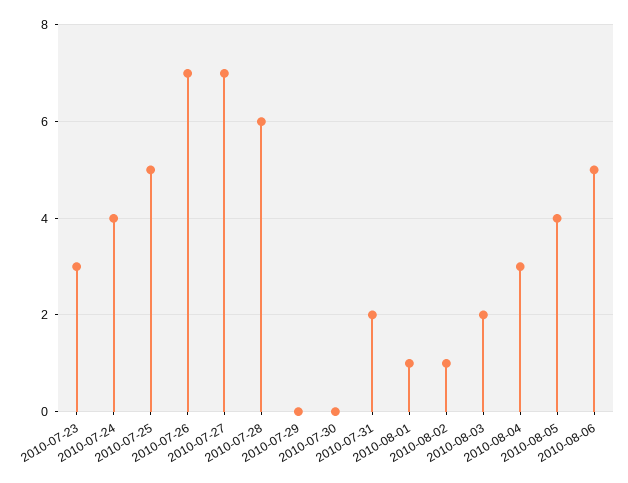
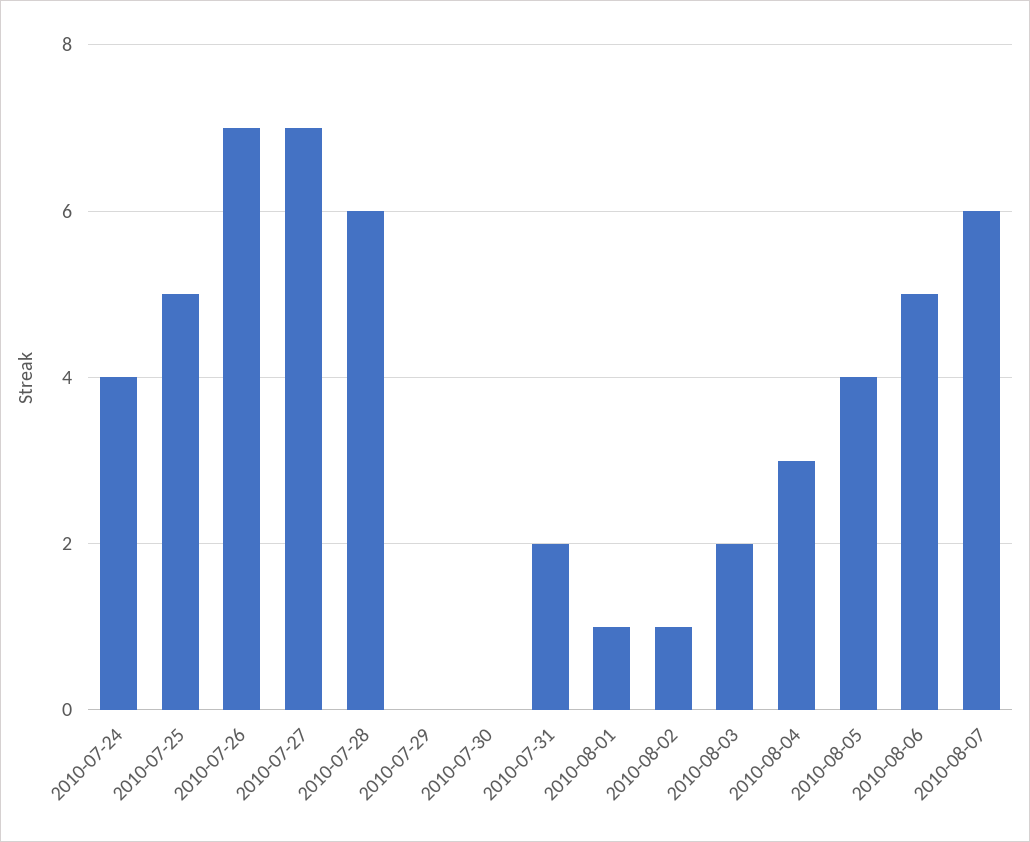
2010-07-23: 3 -> none
2010-08-07: none -> 6

